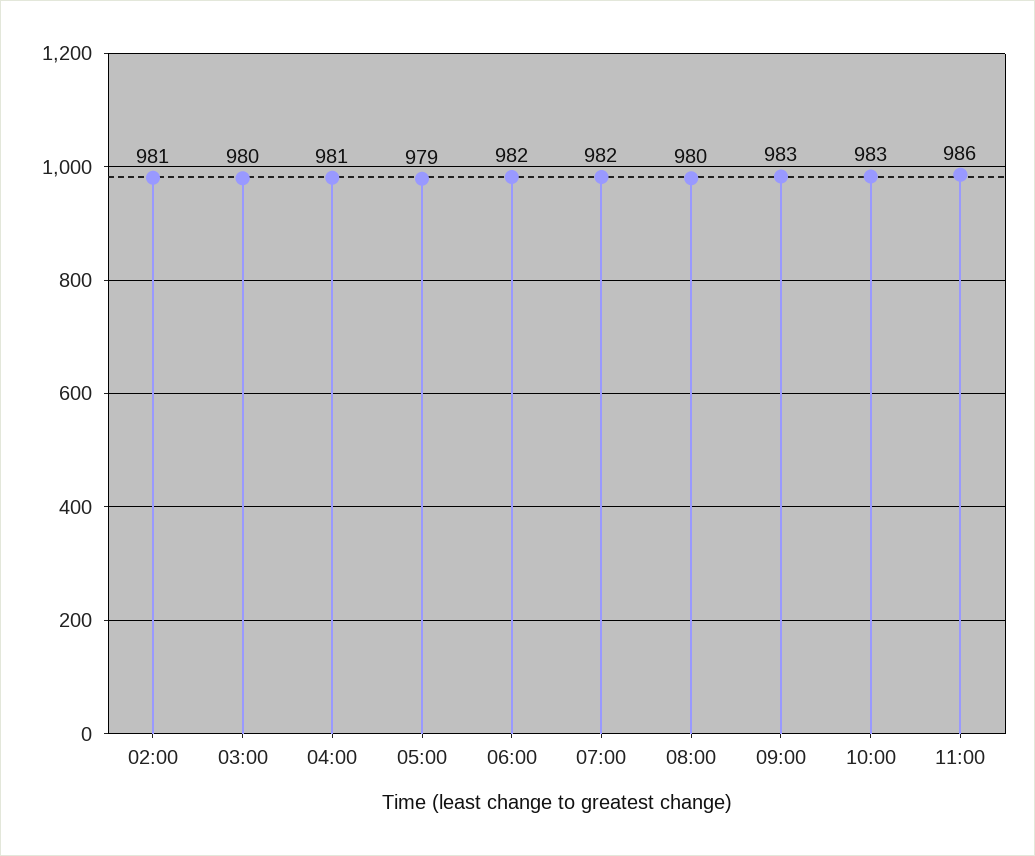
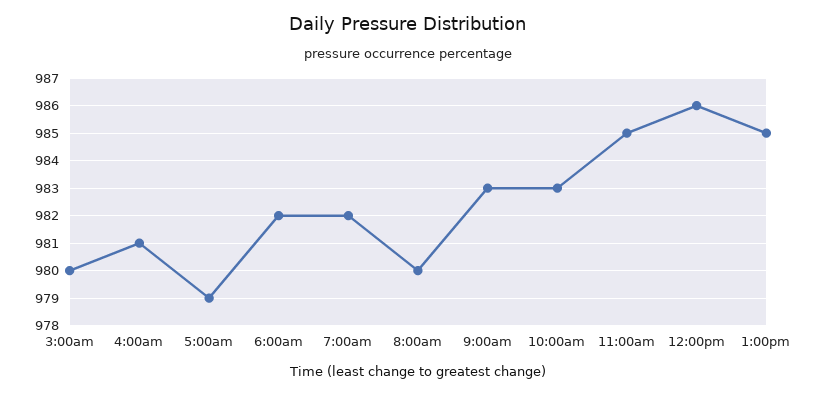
02:00: 981 -> none
11:00: 986 -> 985
12:00pm: none -> 986
1:00pm: none -> 985

